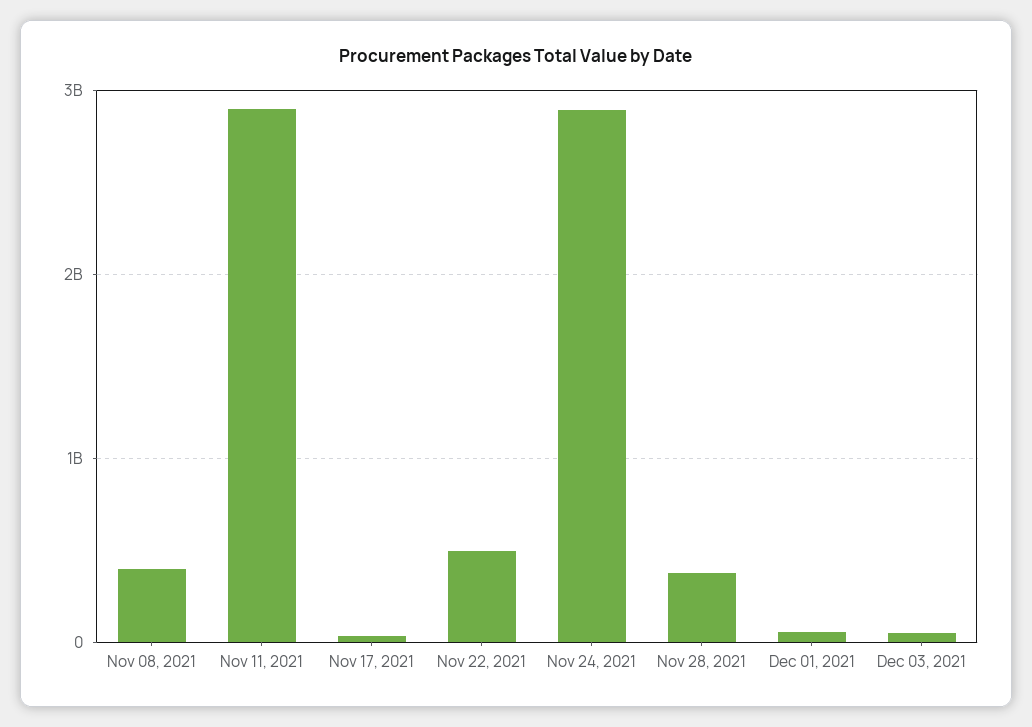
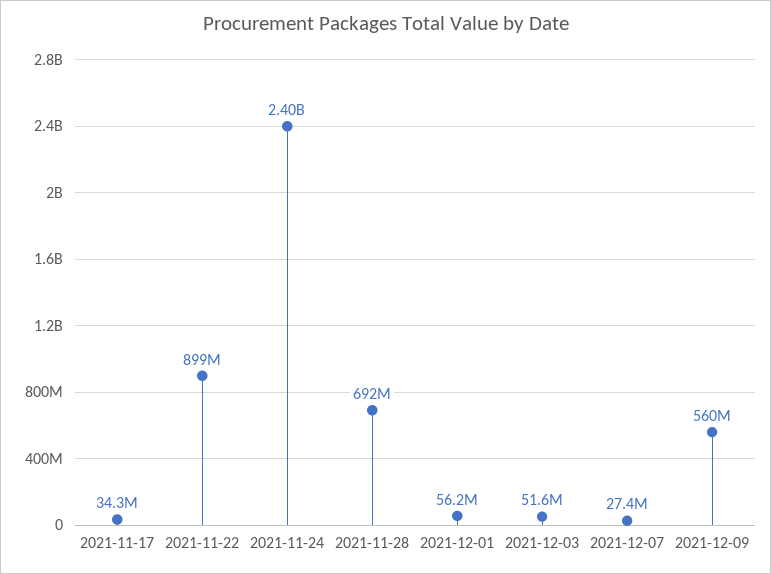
Nov 08, 2021: 400000000 -> none
Nov 11, 2021: 2900000000 -> none
Nov 22, 2021: 500000000 -> 899000000
Nov 24, 2021: 2900000000 -> 2400000000
Nov 28, 2021: 400000000 -> 692000000
2021-12-07: none -> 27400000
2021-12-09: none -> 560000000

